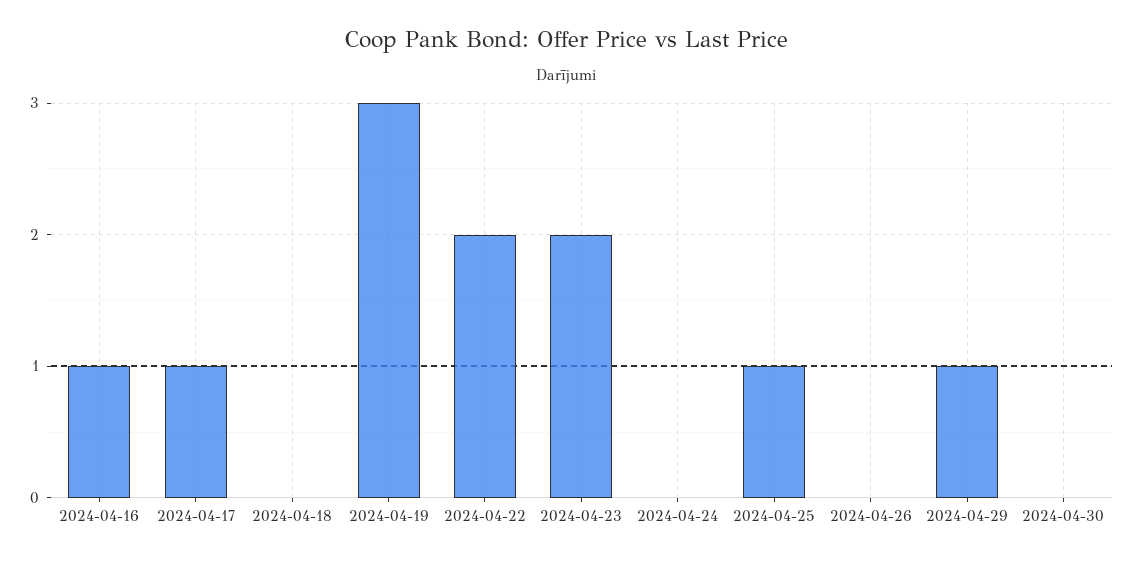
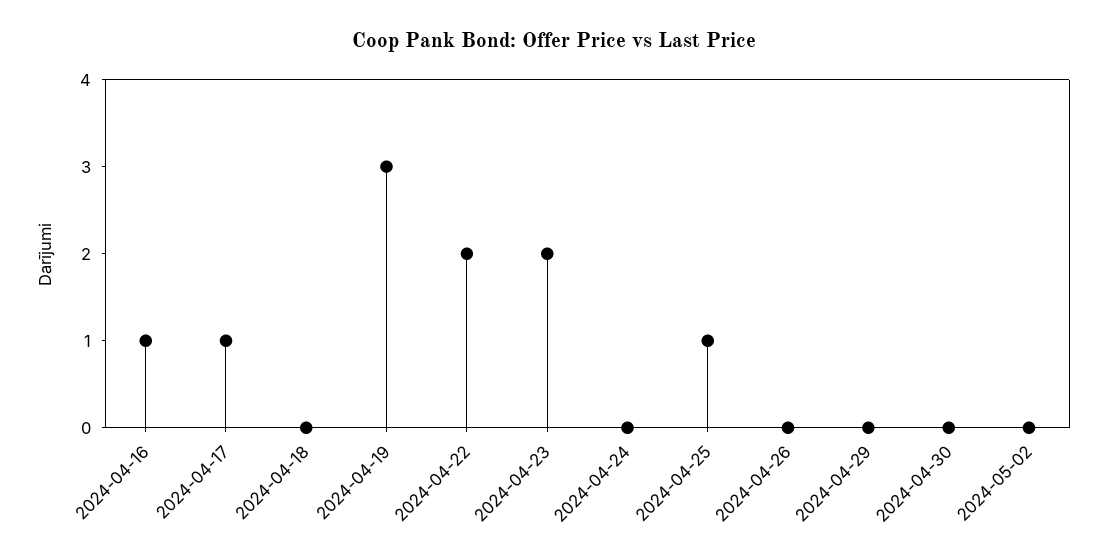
2024-04-29: 1 -> 0
2024-05-02: none -> 0

